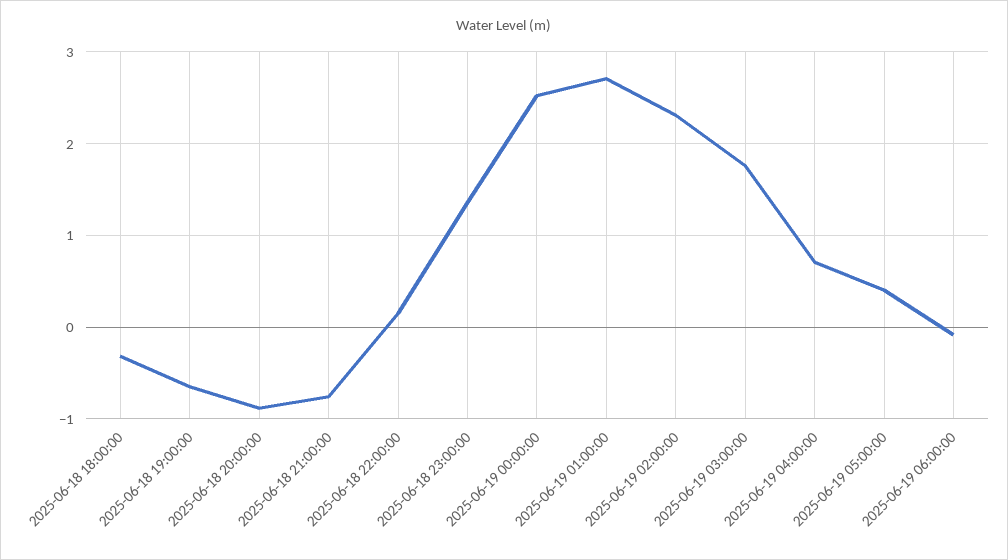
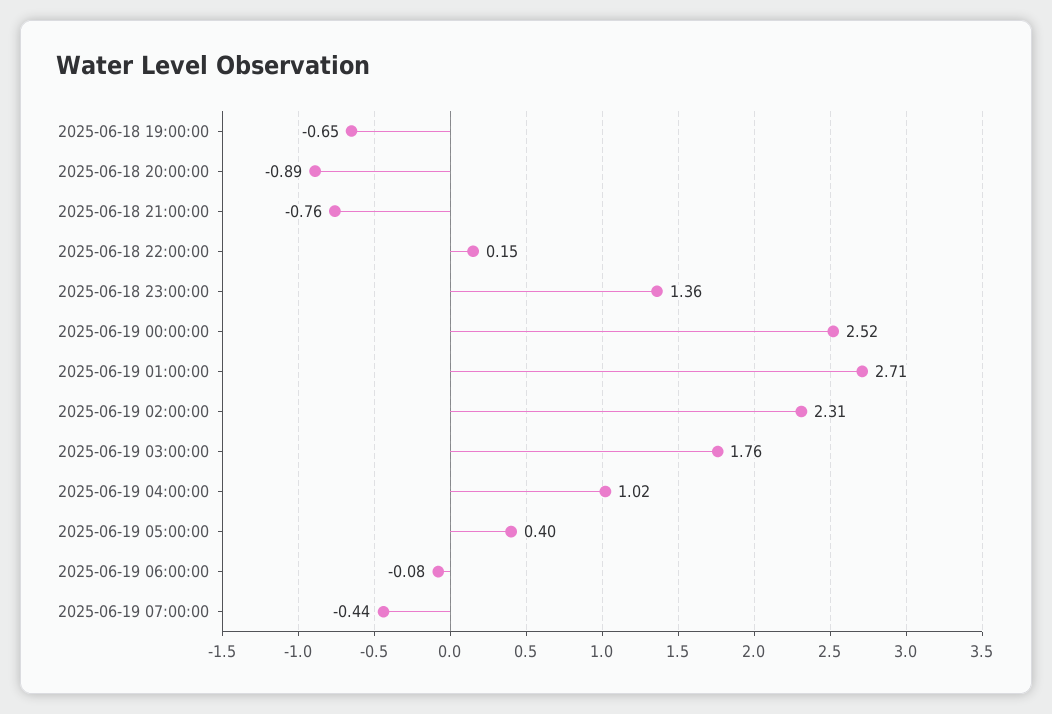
2025-06-18 18:00:00: -0.3 -> none
2025-06-19 04:00:00: 0.7 -> 1.02
2025-06-19 07:00:00: none -> -0.44

